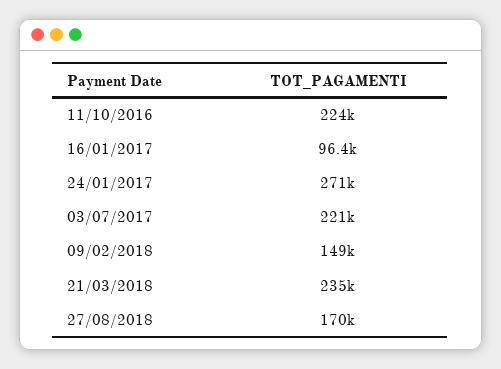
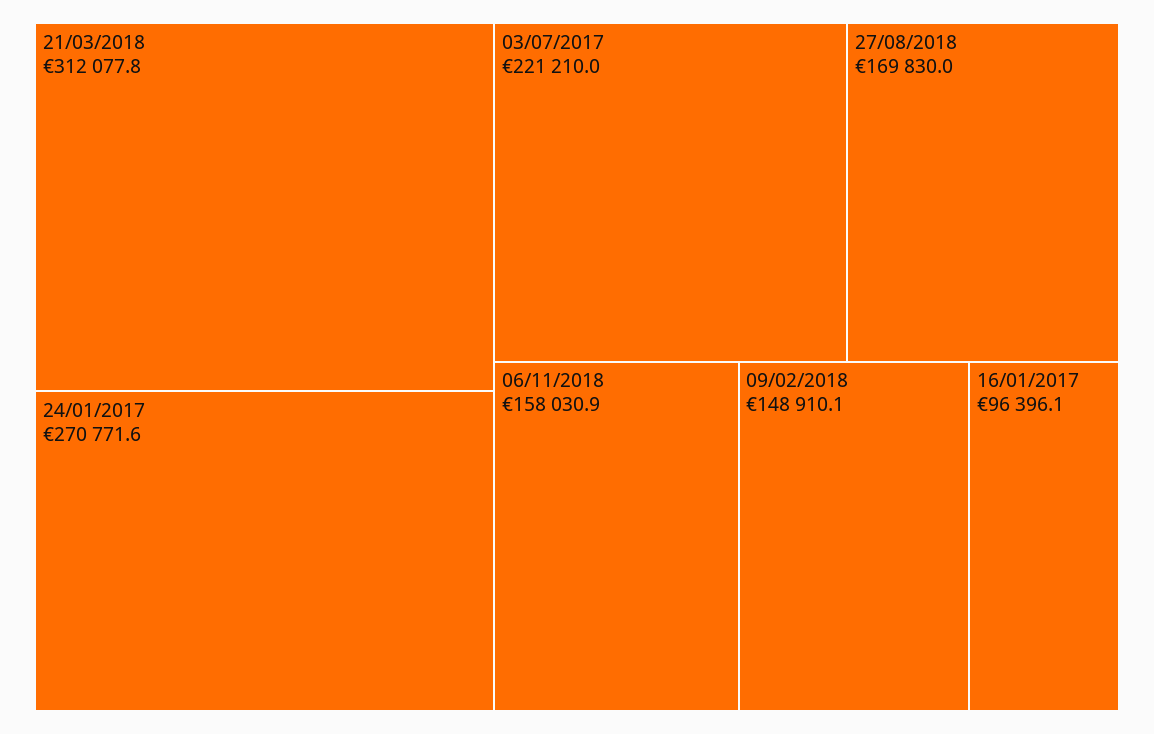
11/10/2016: 224000 -> none
21/03/2018: 235000 -> 312077.8
06/11/2018: none -> 158030.9

